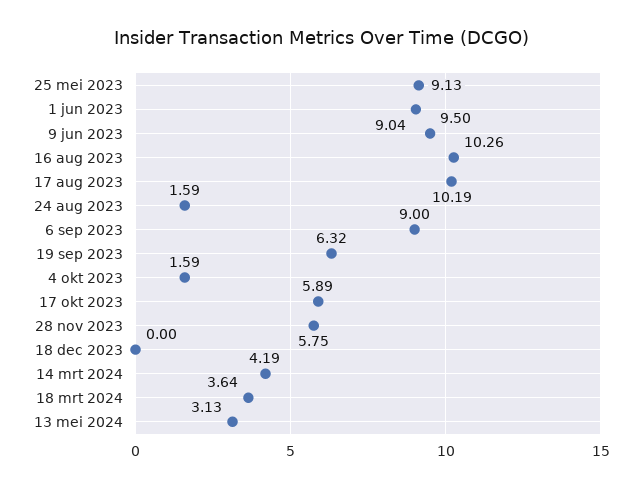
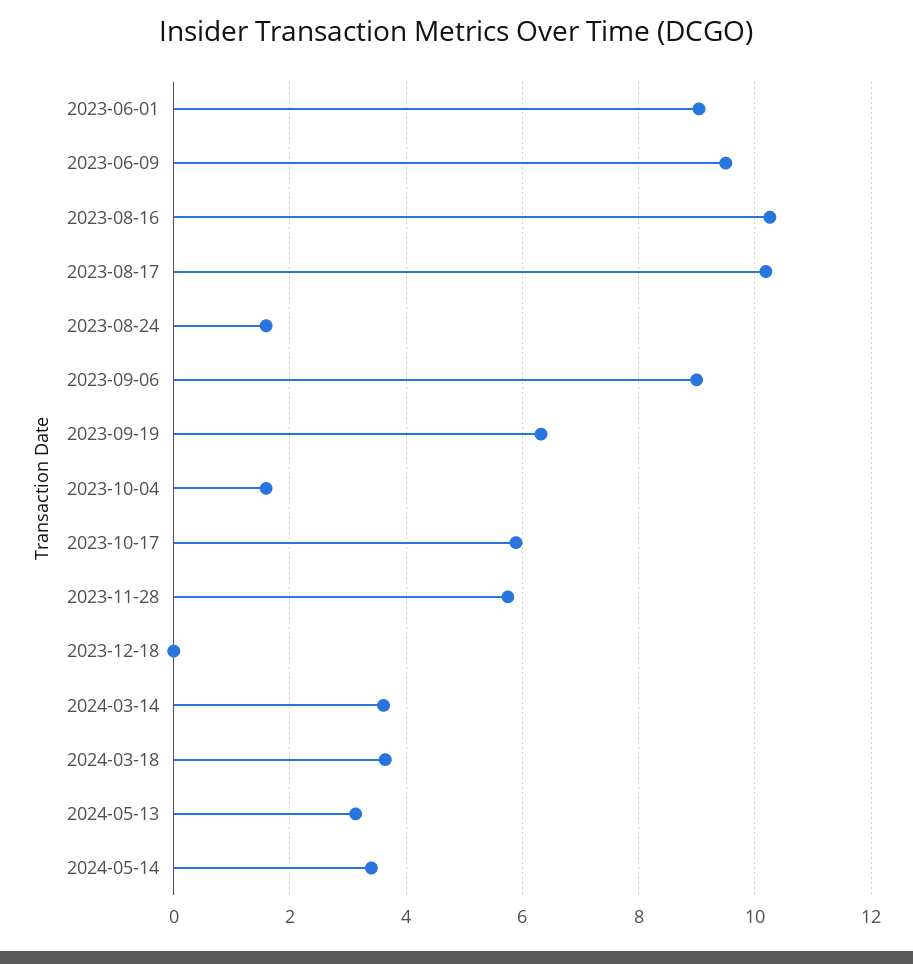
25 mei 2023: 9.13 -> none
14 mrt 2024: 4.19 -> 3.6
2024-05-14: none -> 3.4

